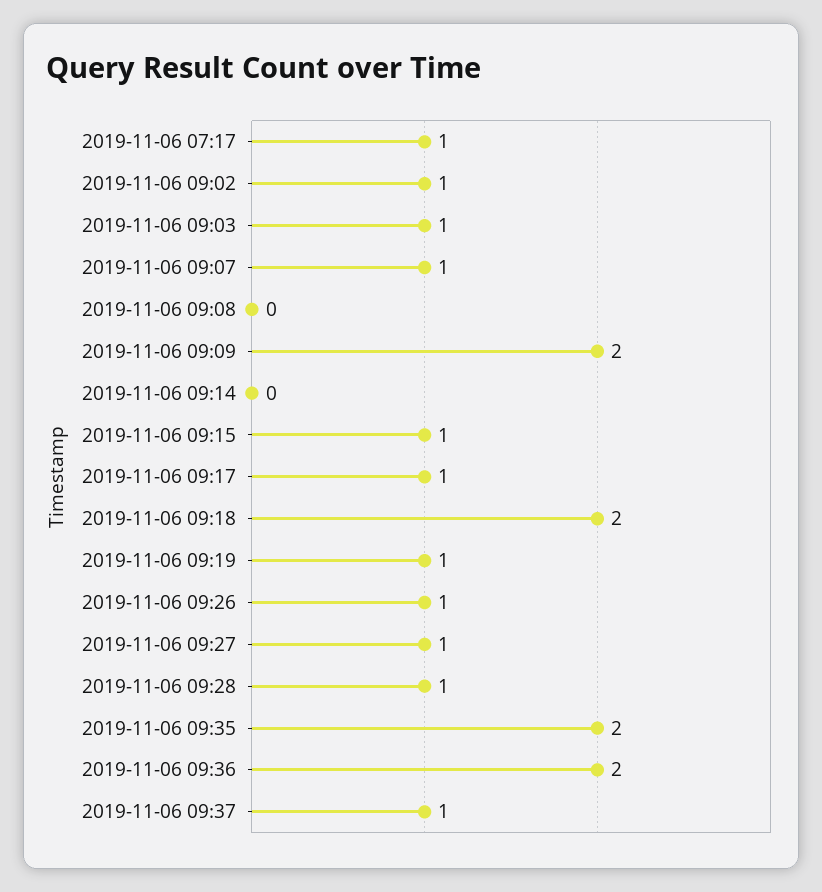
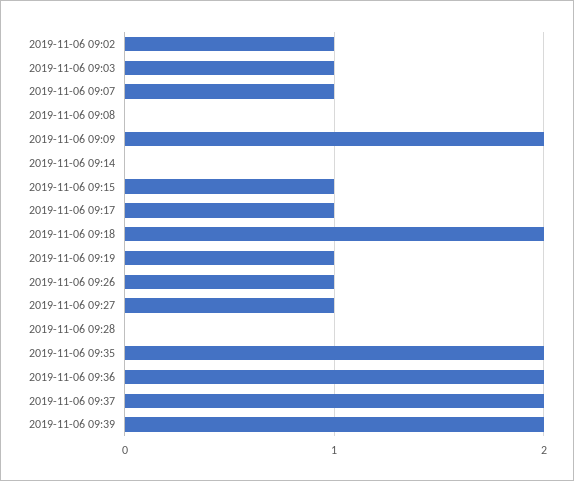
2019-11-06 07:17: 1 -> none
2019-11-06 09:28: 1 -> 0
2019-11-06 09:37: 1 -> 2
2019-11-06 09:39: none -> 2

